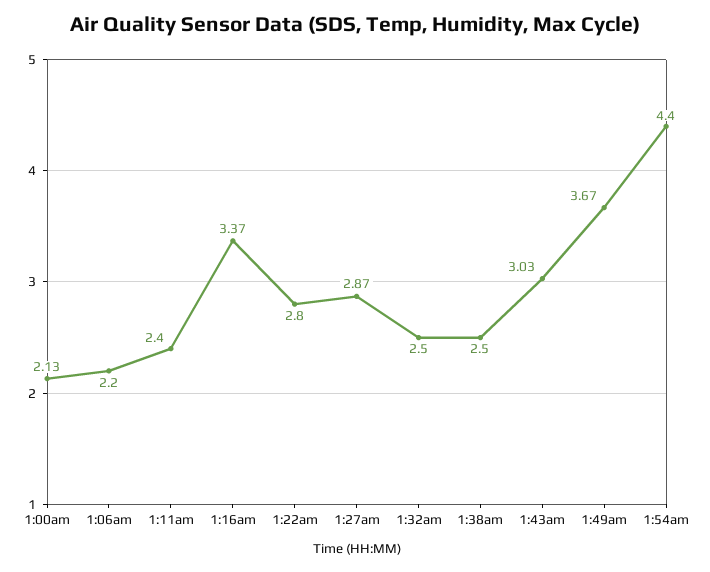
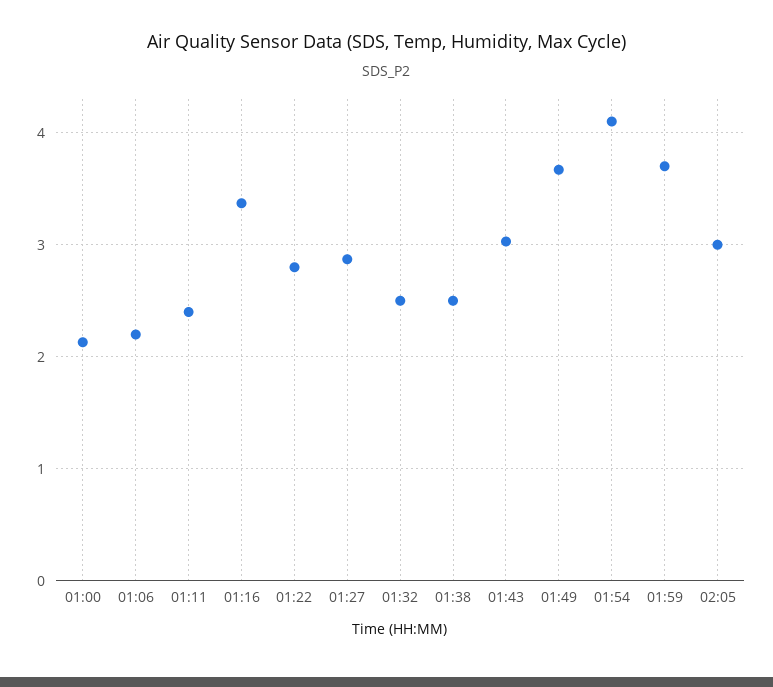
1:54am: 4.4 -> 4.1
01:59: none -> 3.7
02:05: none -> 3

